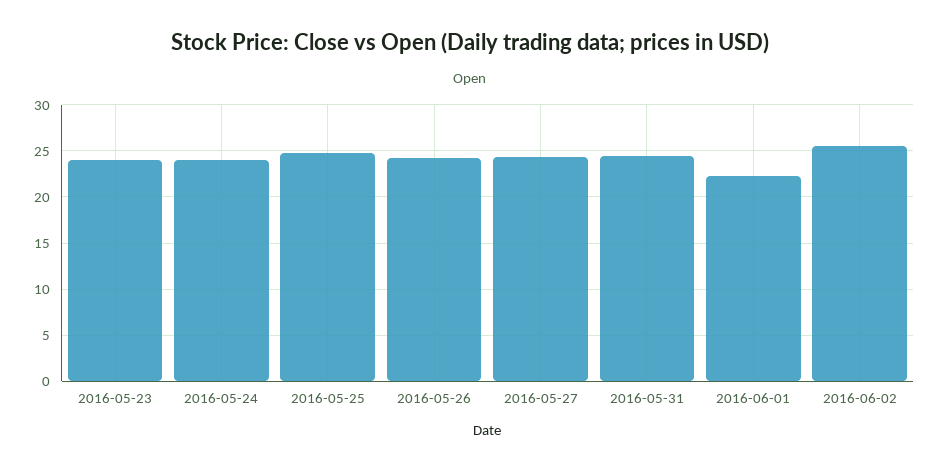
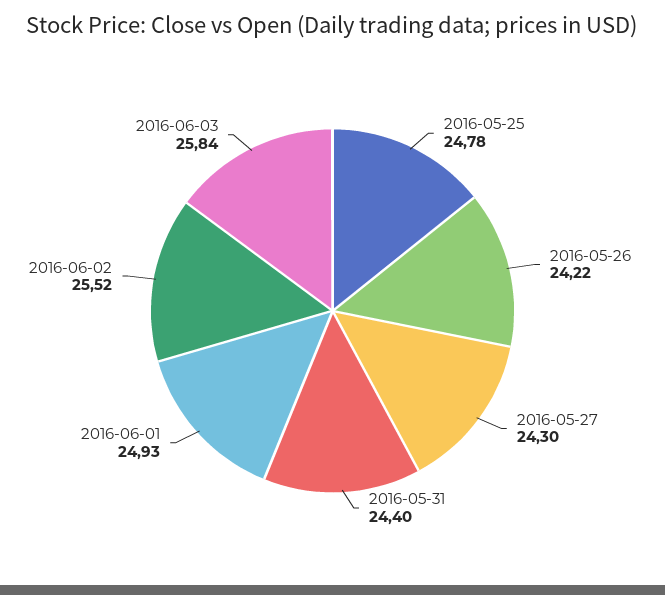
2016-05-23: 24 -> none
2016-05-24: 24 -> none
2016-06-01: 22 -> 24.93
2016-06-03: none -> 25.84

